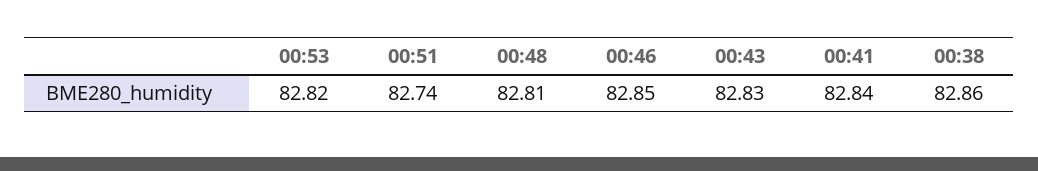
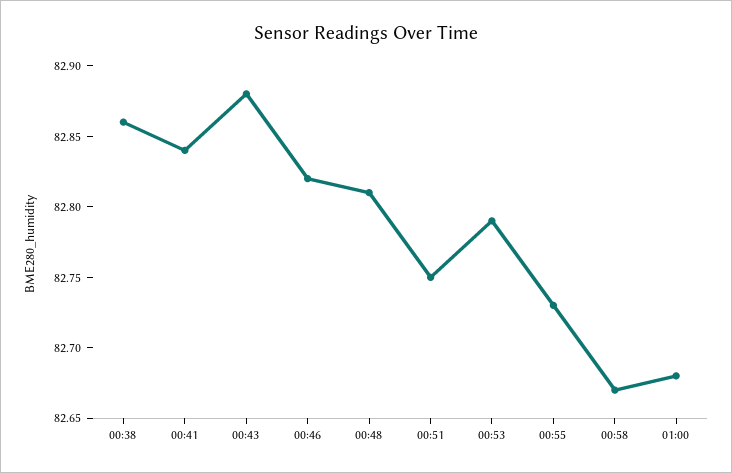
00:53: 82.82 -> 82.79
00:51: 82.74 -> 82.75
00:46: 82.85 -> 82.82
00:43: 82.83 -> 82.88
00:55: none -> 82.73
00:58: none -> 82.67
01:00: none -> 82.68

